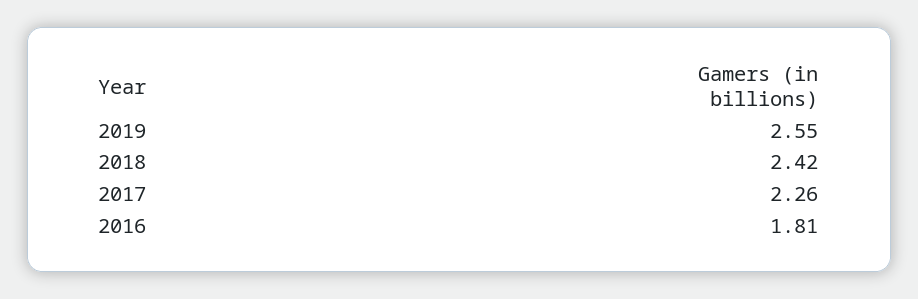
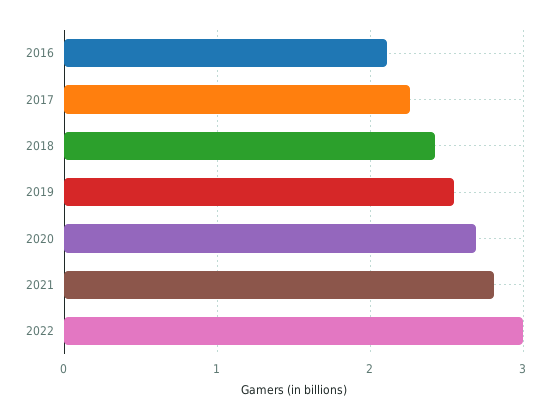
2016: 1.81 -> 2.1
2020: none -> 2.7
2021: none -> 2.8
2022: none -> 3

